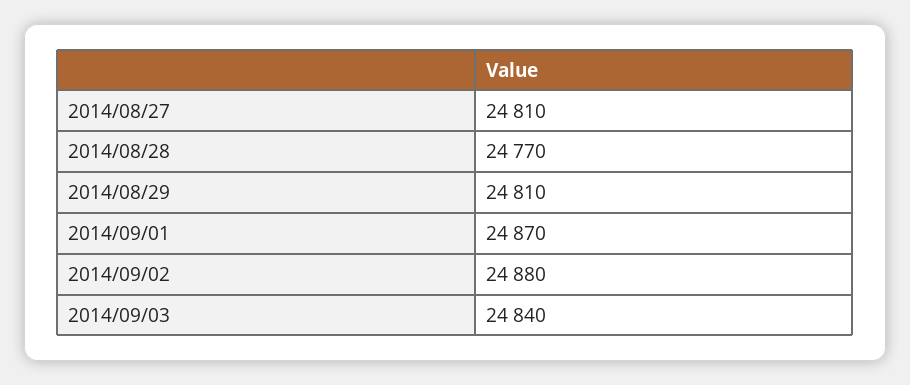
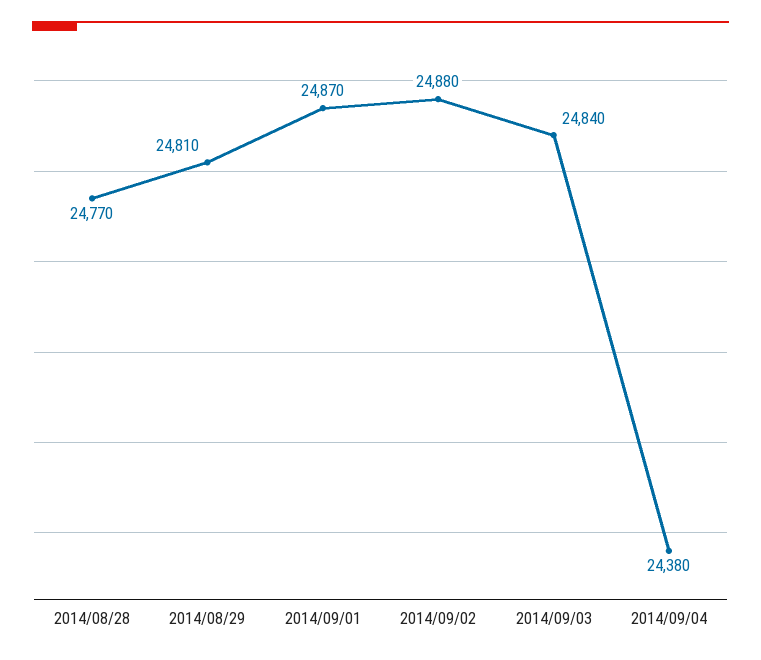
2014/08/27: 24810 -> none
2014/09/04: none -> 24380

